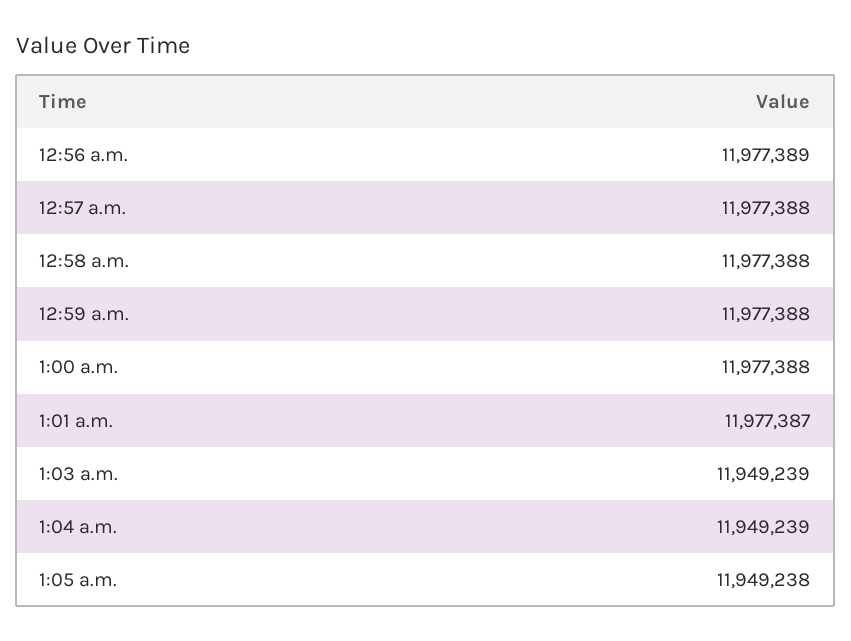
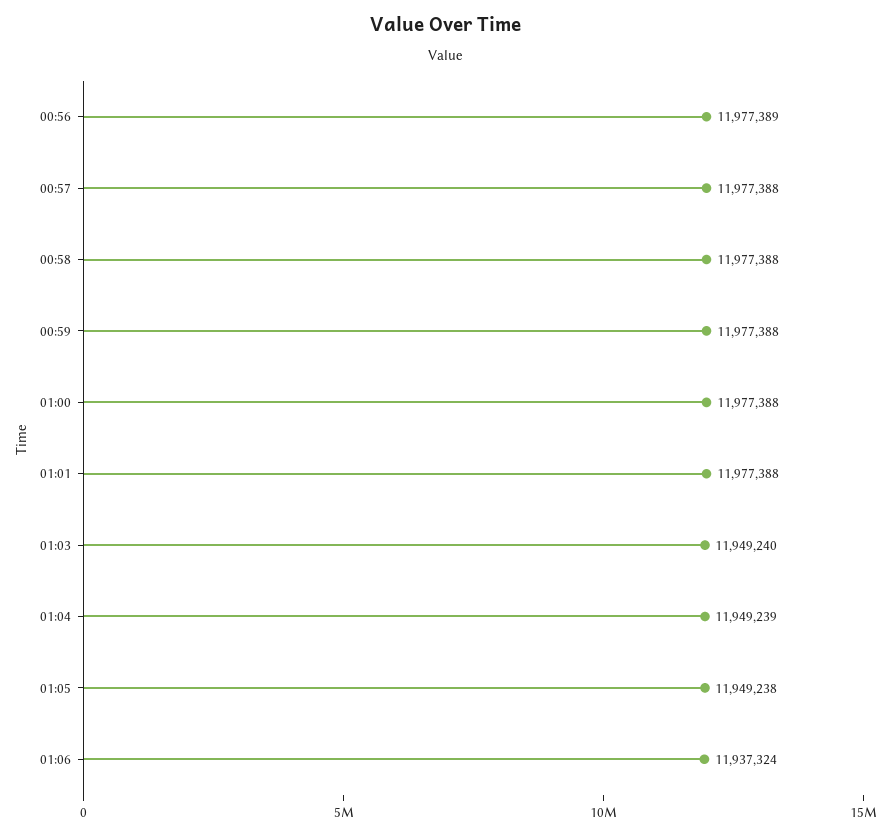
1:01 a.m.: 11977387 -> 11977388
1:03 a.m.: 11949239 -> 11949240
01:06: none -> 11937324

